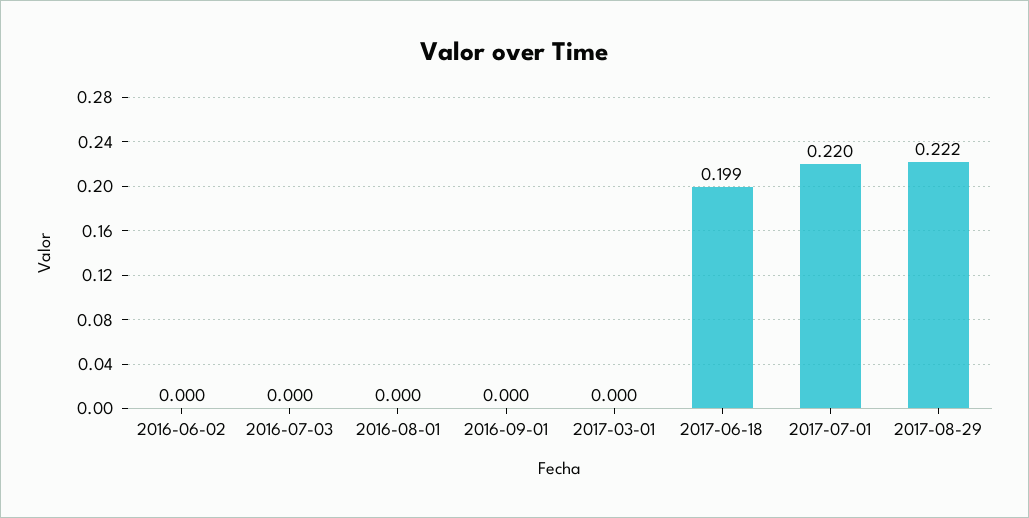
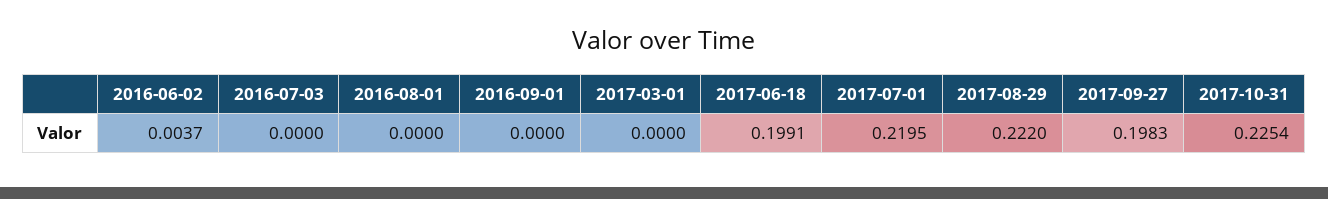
2016-06-02: 0 -> 0.0037
2017-09-27: none -> 0.1983
2017-10-31: none -> 0.2254

